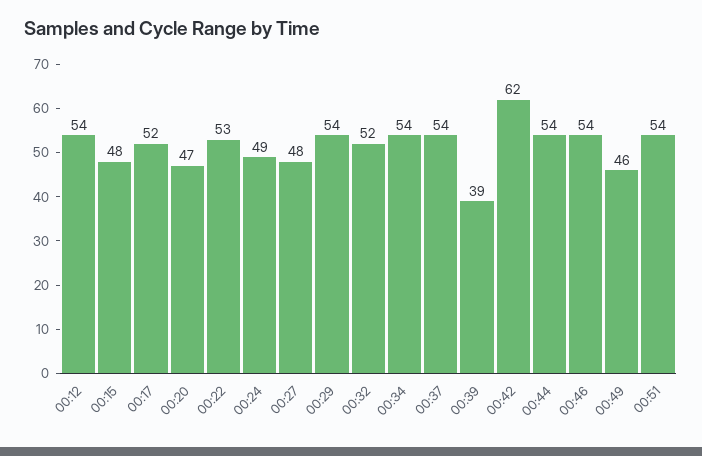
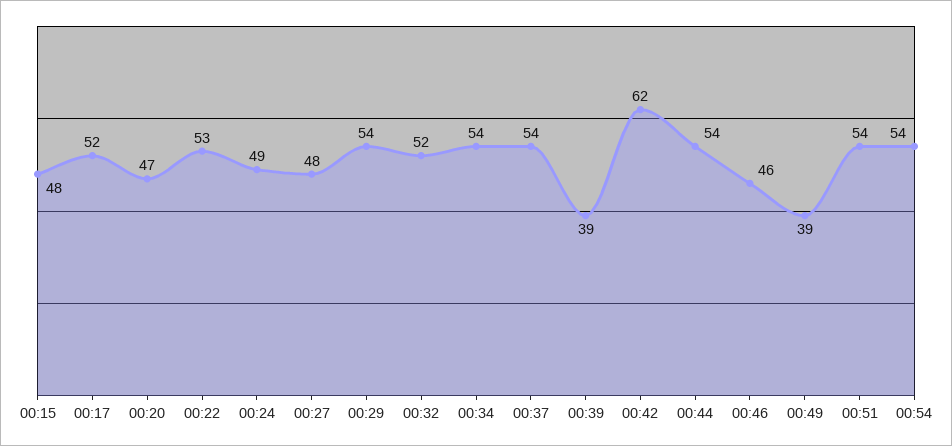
00:12: 54 -> none
00:46: 54 -> 46
00:49: 46 -> 39
00:54: none -> 54

